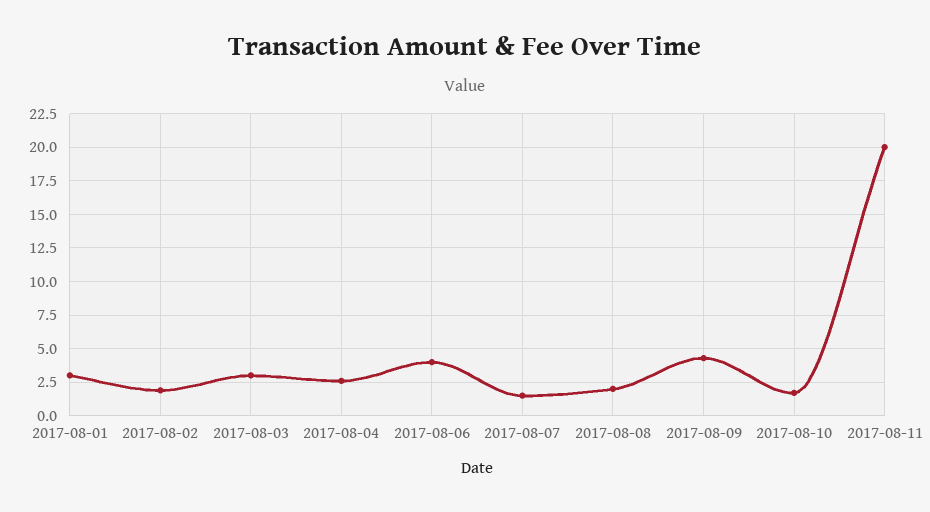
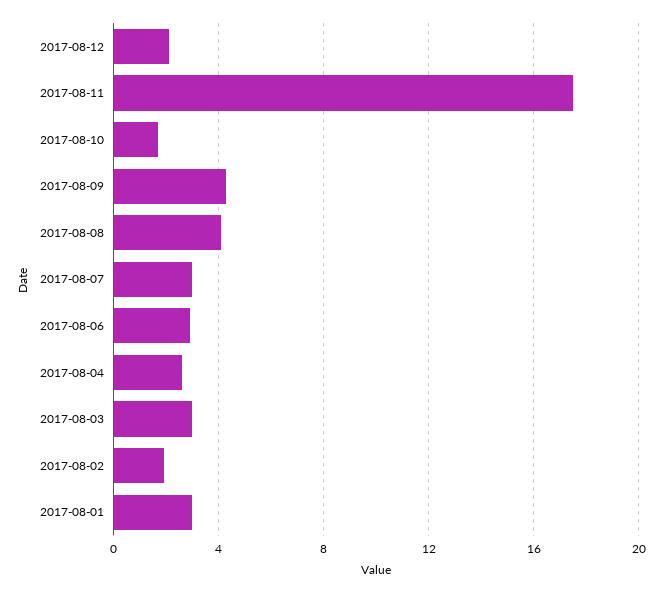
2017-08-06: 4 -> 3
2017-08-07: 1.5 -> 3
2017-08-08: 2 -> 4
2017-08-11: 20 -> 17.5
2017-08-12: none -> 2

